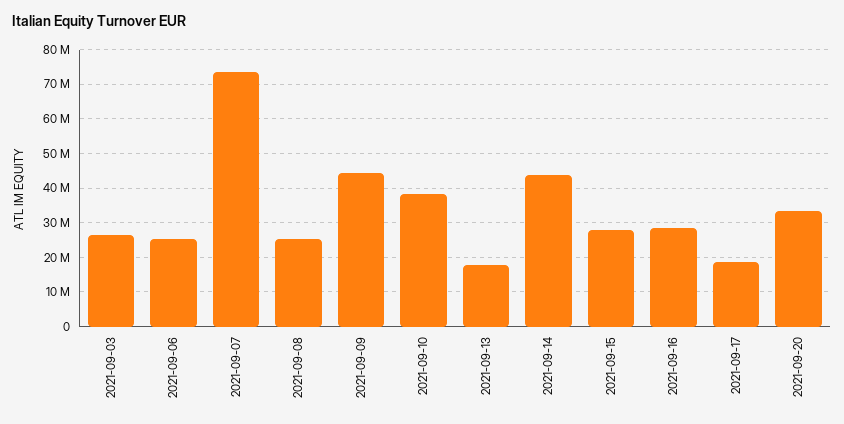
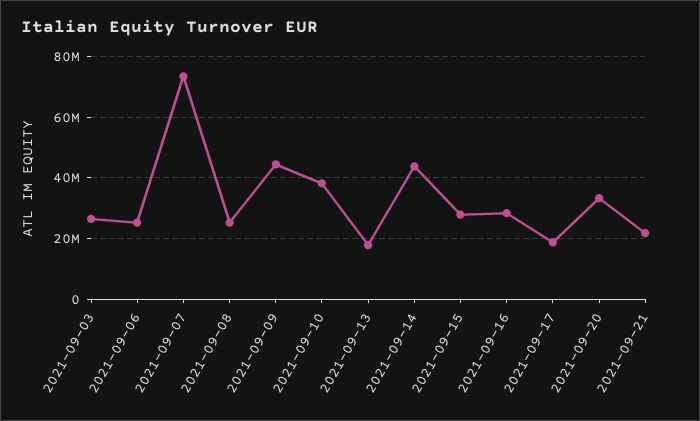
2021-09-21: none -> 22000000

